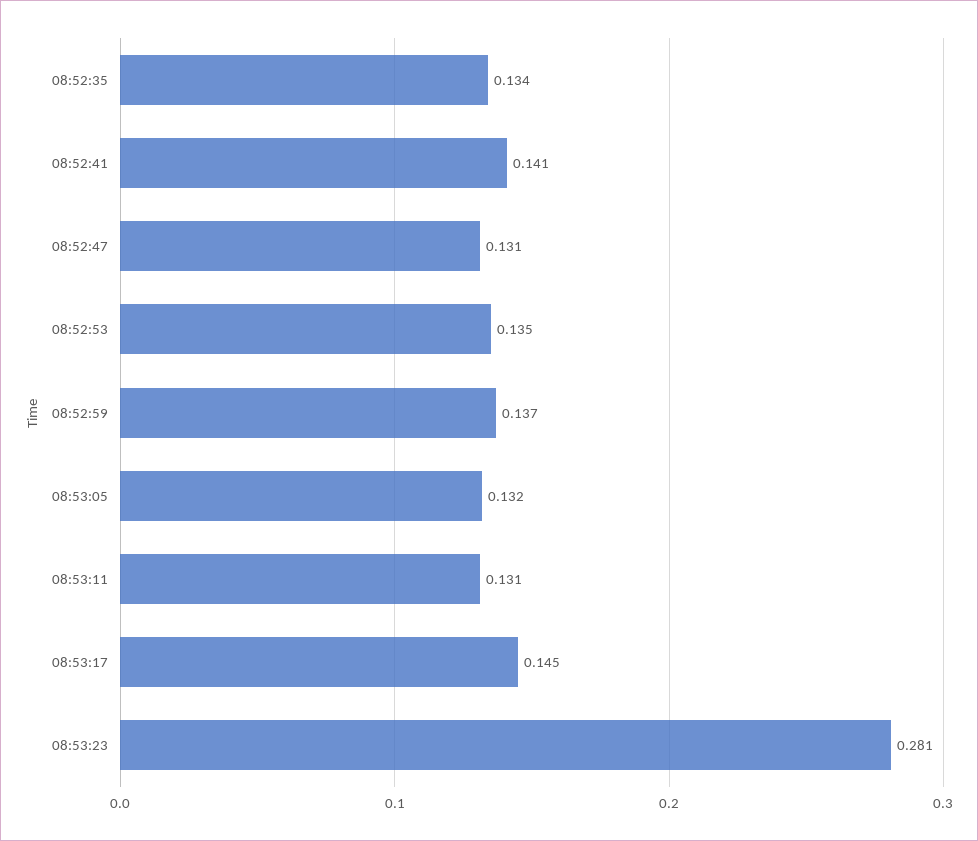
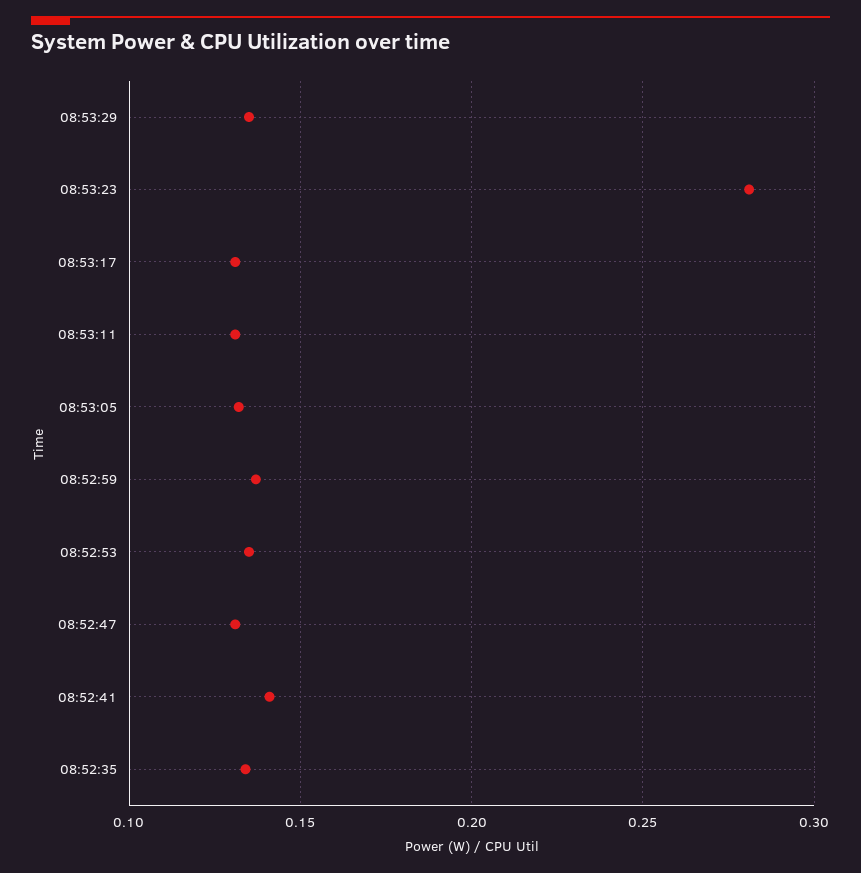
08:53:17: 0.145 -> 0.13
08:53:29: none -> 0.135

